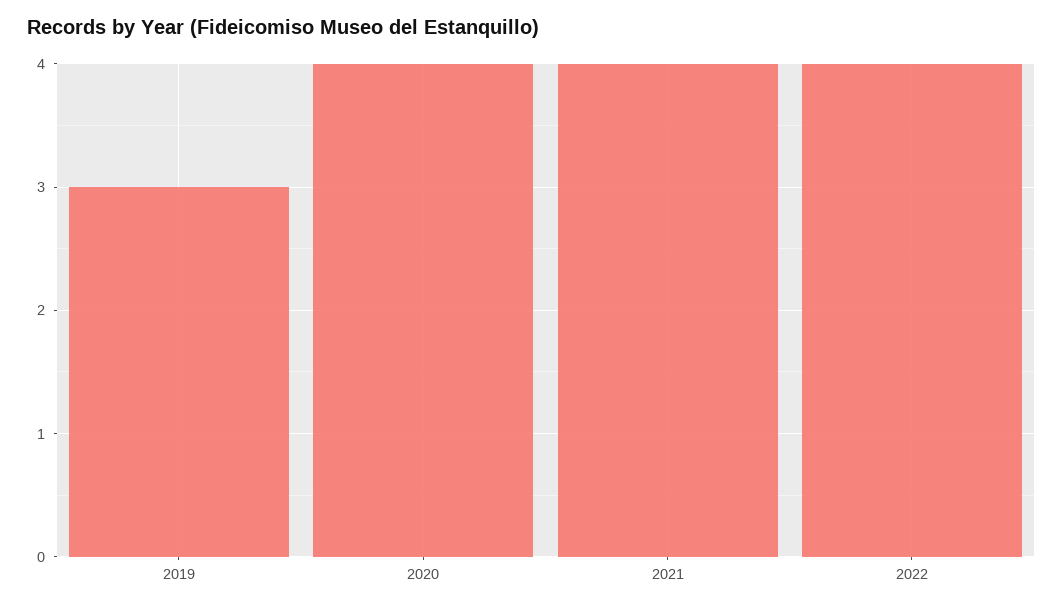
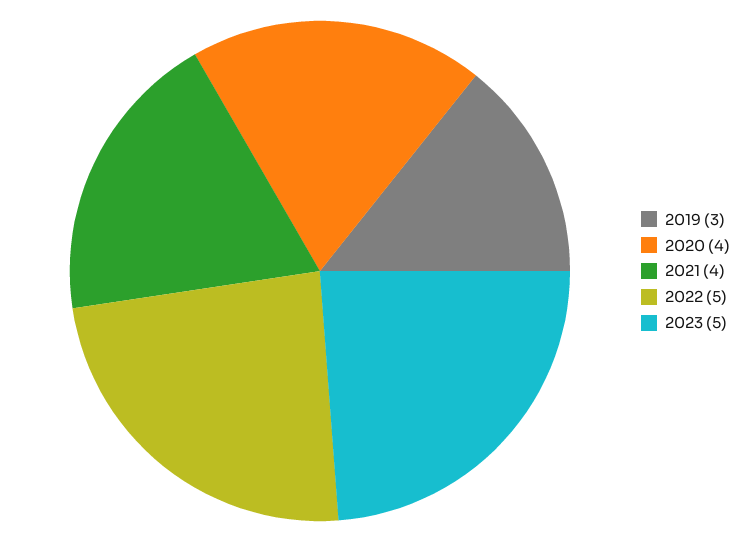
2022: 4 -> 5
2023: none -> 5

